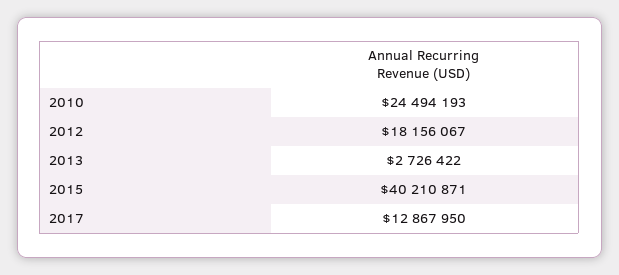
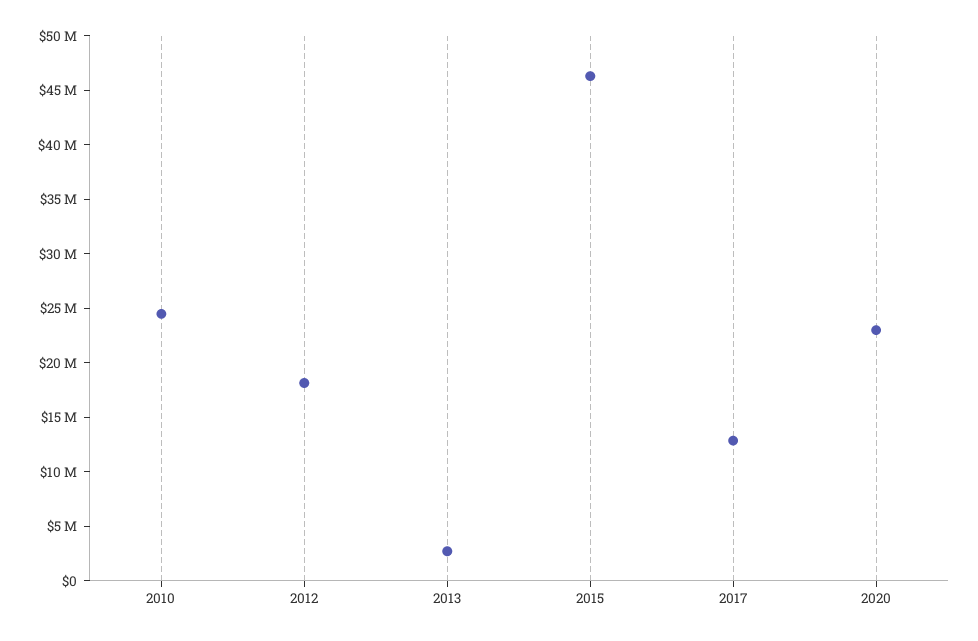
2015: 40210871 -> 46000000
2020: none -> 23000000

